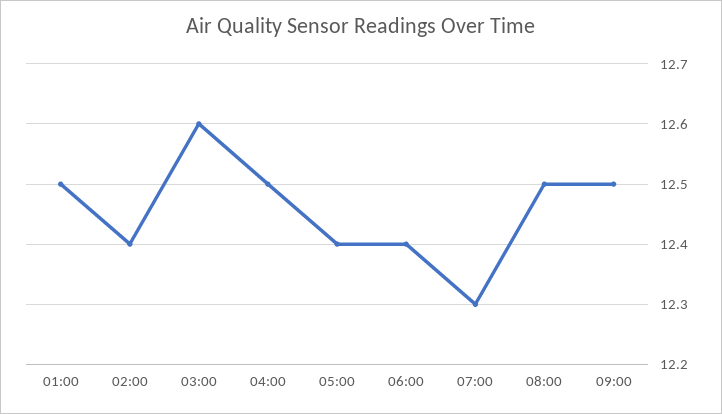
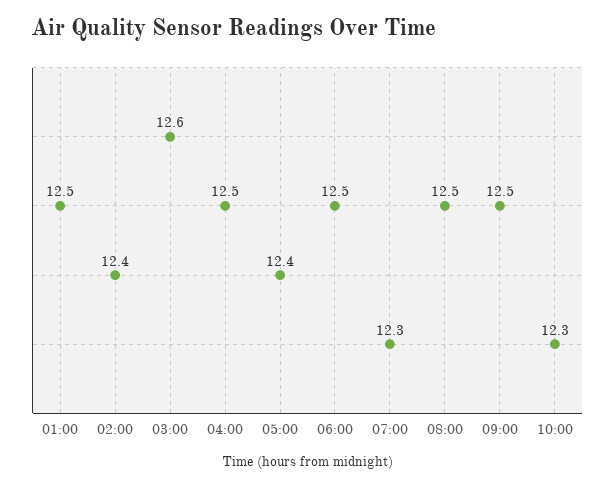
06:00: 12.4 -> 12.5
10:00: none -> 12.3

